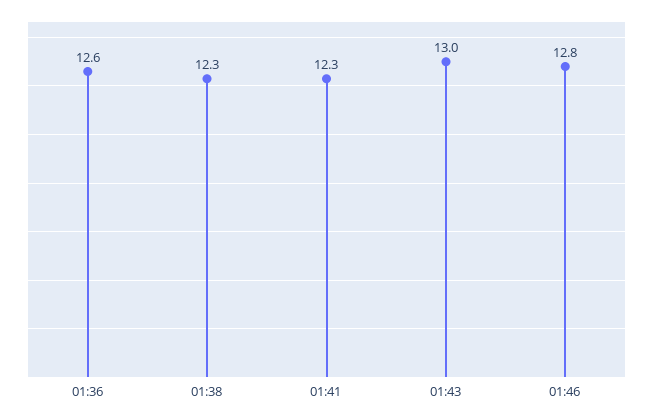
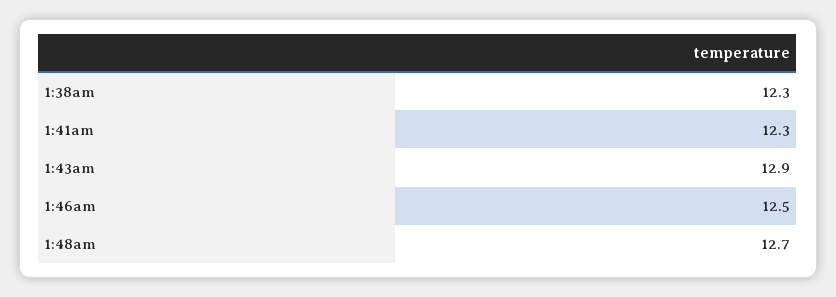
01:36: 12.6 -> none
01:43: 13 -> 12.9
01:46: 12.8 -> 12.5
1:48am: none -> 12.7

